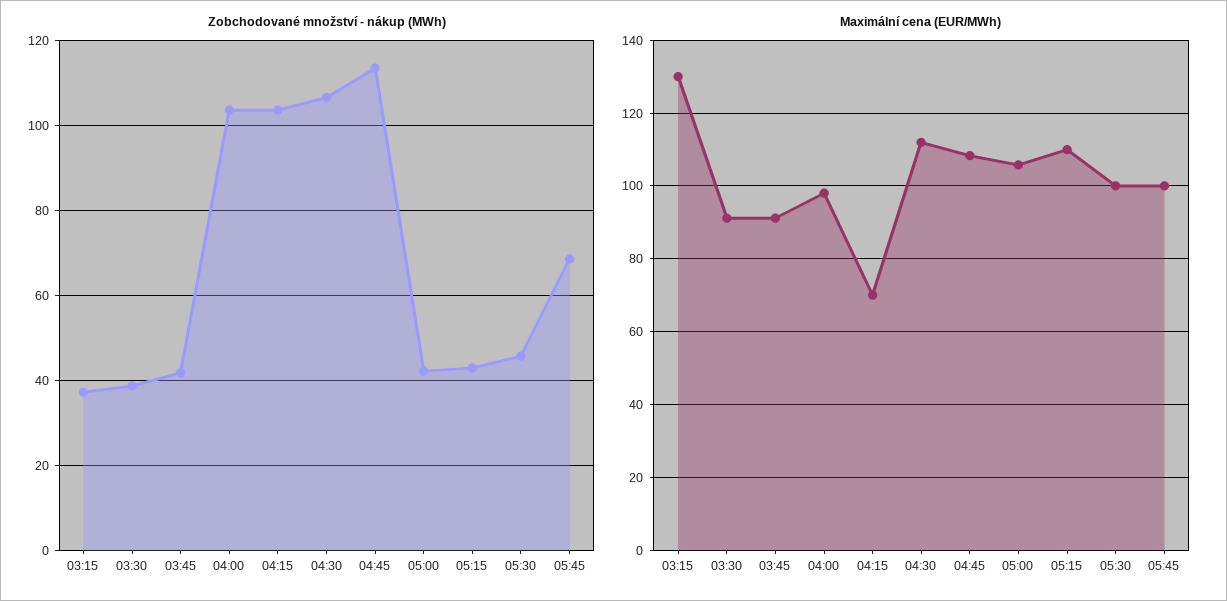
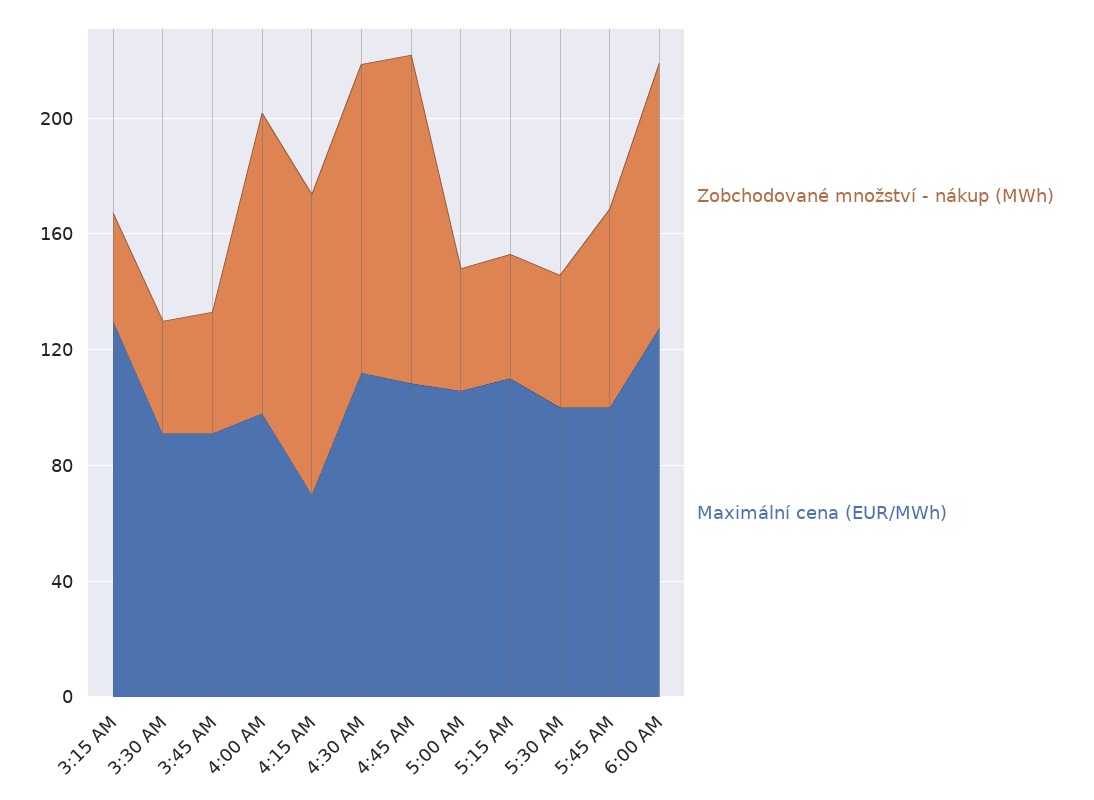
Zobchodované množství - nákup (MWh), 6:00 AM: none -> 90
Maximální cena (EUR/MWh), 6:00 AM: none -> 130

